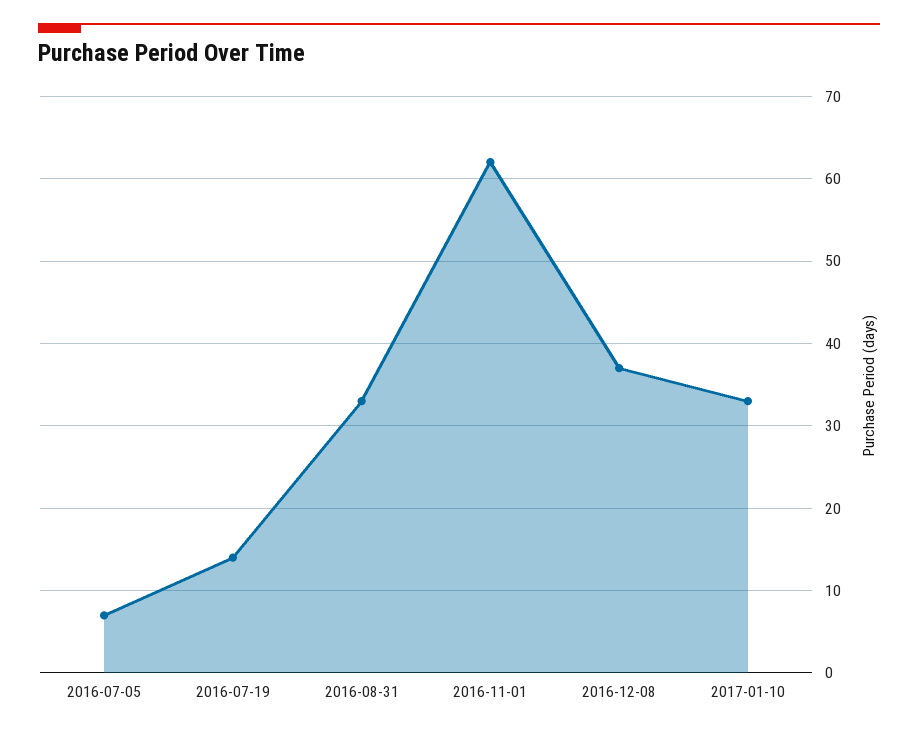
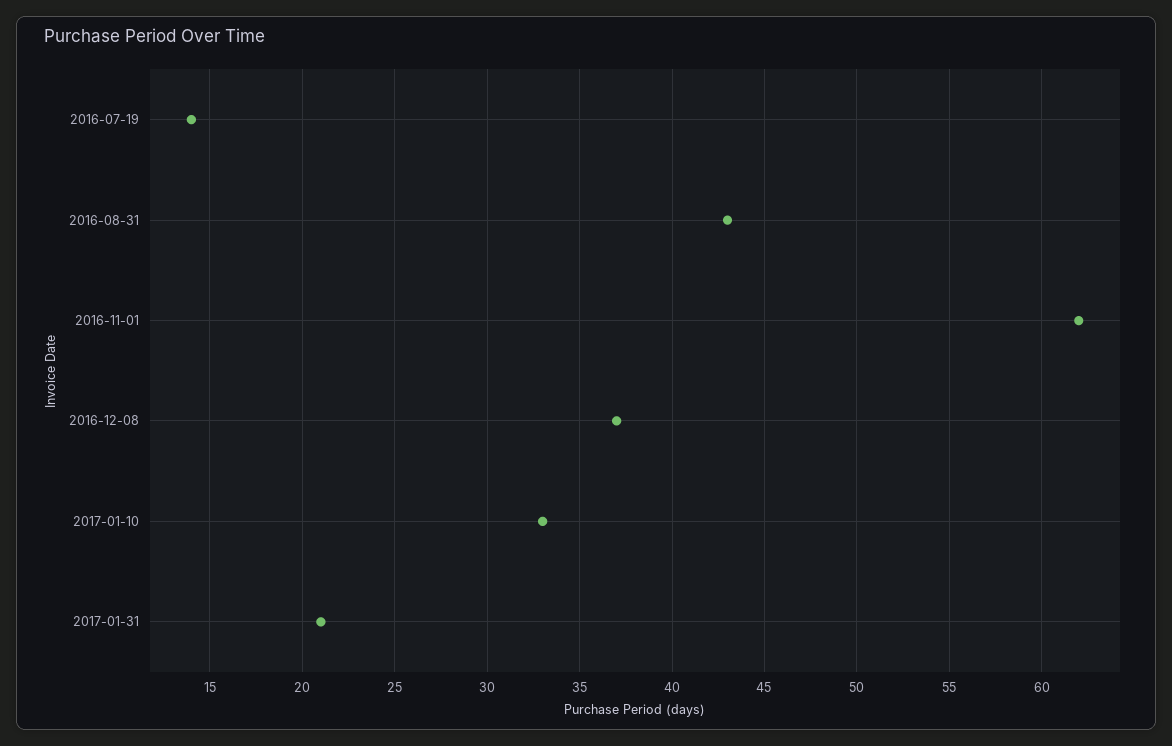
2016-07-05: 7 -> none
2016-08-31: 33 -> 43
2017-01-31: none -> 21

